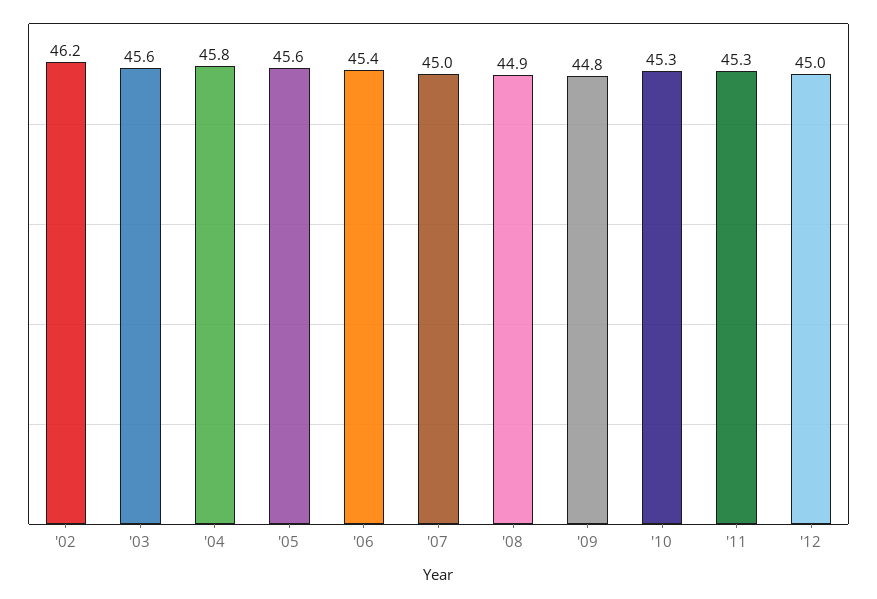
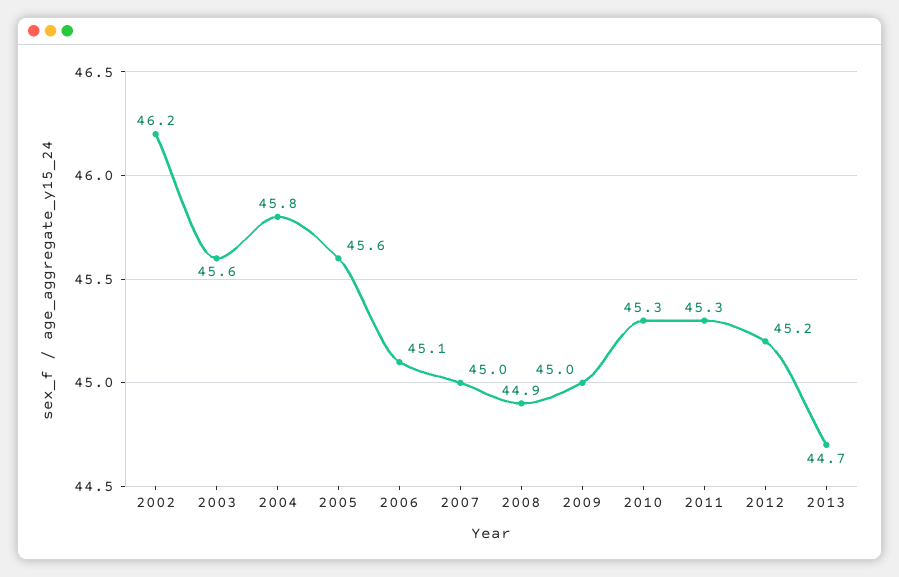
'06: 45.4 -> 45.1
'09: 44.8 -> 45
'12: 45 -> 45.2
2013: none -> 44.7

